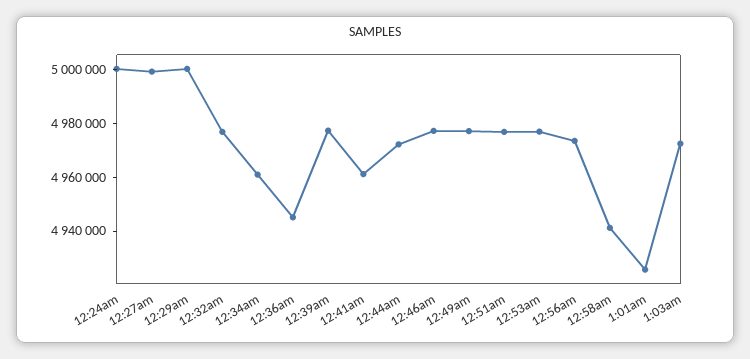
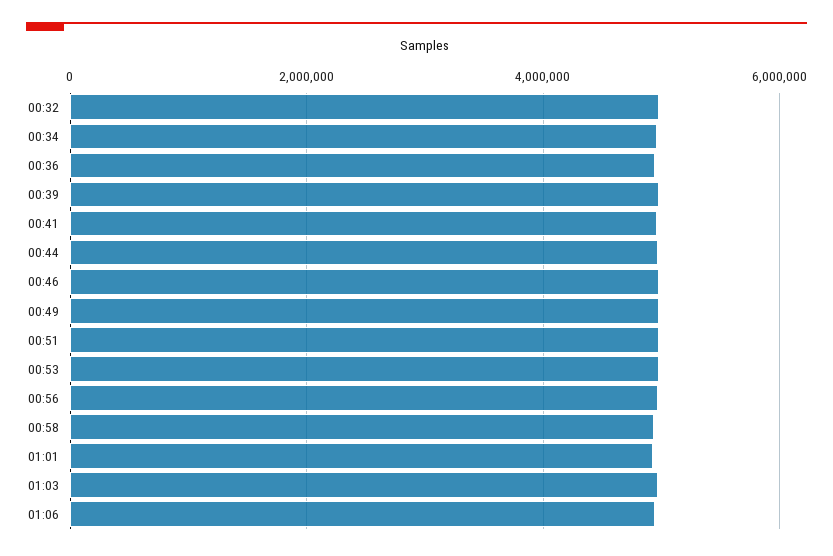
12:24am: 5000000 -> none
12:27am: 5000000 -> none
12:29am: 5000000 -> none
01:06: none -> 5000000

